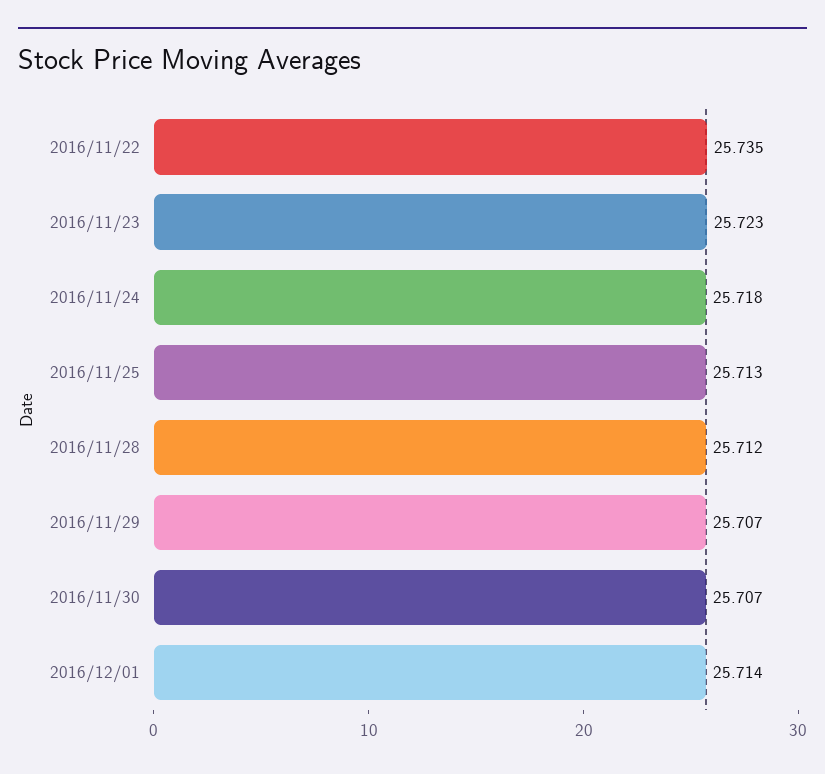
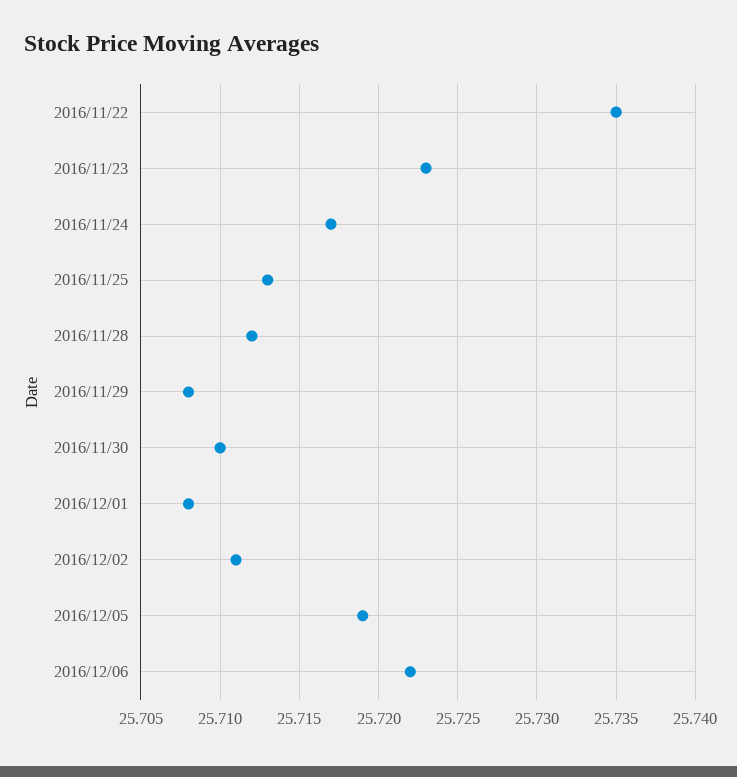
2016/11/24: 25.718 -> 25.717
2016/11/29: 25.707 -> 25.708
2016/11/30: 25.707 -> 25.71
2016/12/01: 25.714 -> 25.708
2016/12/02: none -> 25.711
2016/12/05: none -> 25.719
2016/12/06: none -> 25.722

